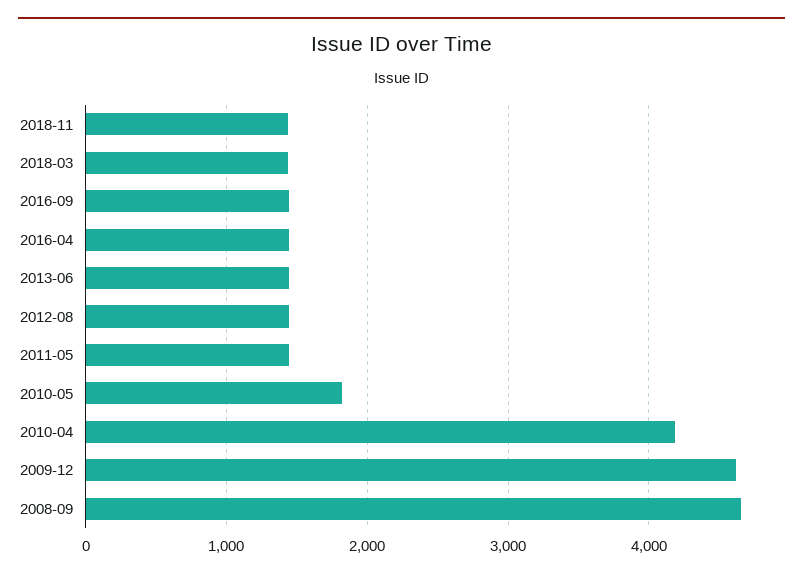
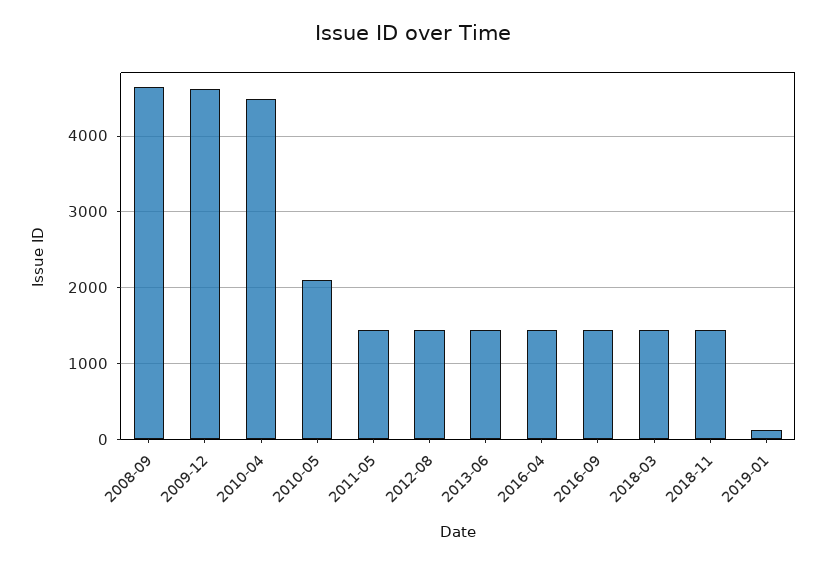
2010-05: 1800 -> 2100
2010-04: 4200 -> 4500
2019-01: none -> 100

